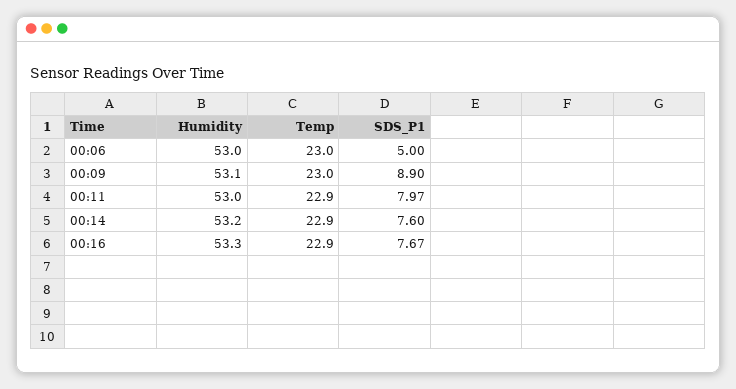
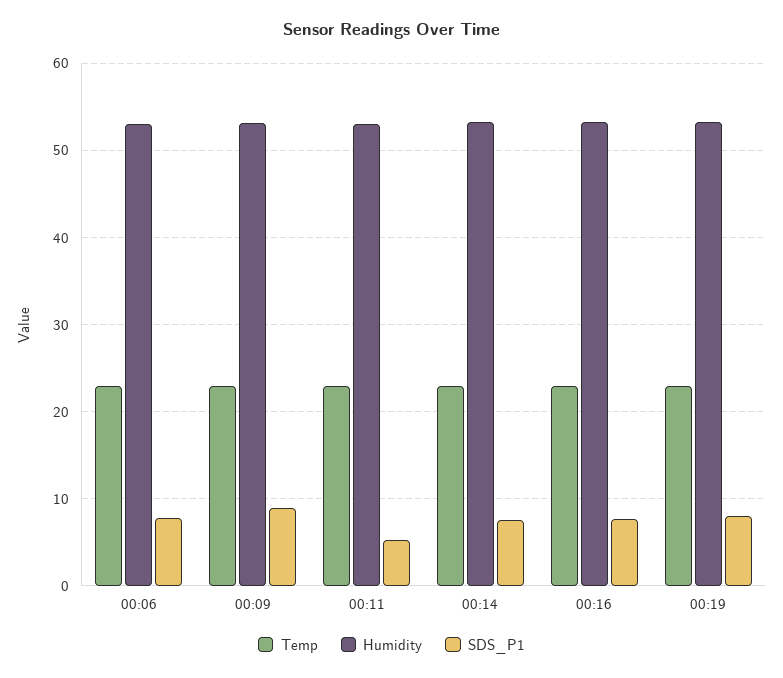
SDS_P1, 00:06: 5 -> 8
SDS_P1, 00:11: 7.97 -> 5
Temp, 00:19: none -> 23
Humidity, 00:19: none -> 53
SDS_P1, 00:19: none -> 8

